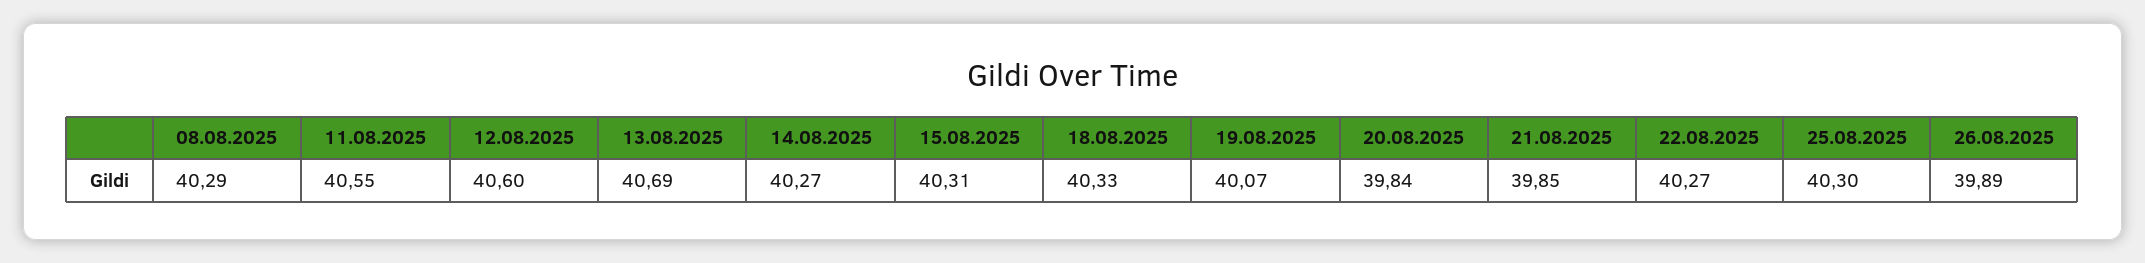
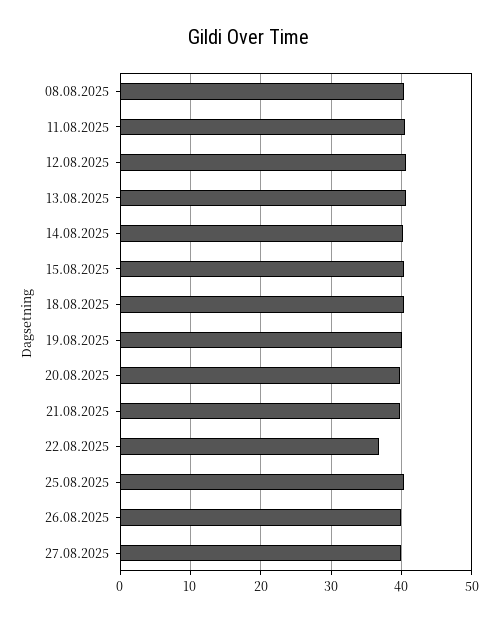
22.08.2025: 40.27 -> 37
27.08.2025: none -> 40

